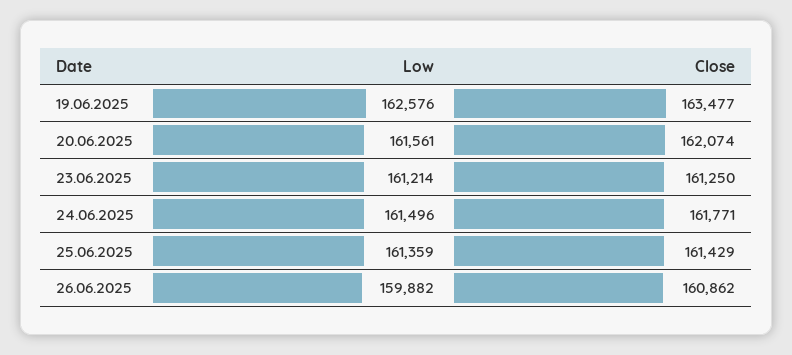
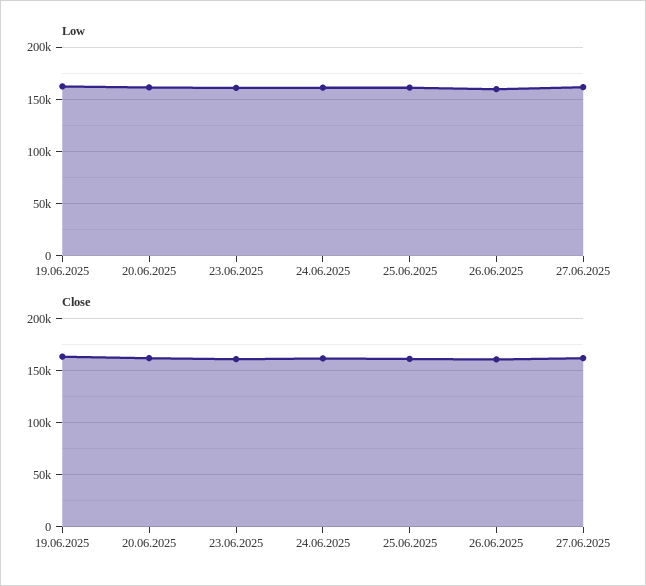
Low, 27.06.2025: none -> 160000
Close, 27.06.2025: none -> 160000

